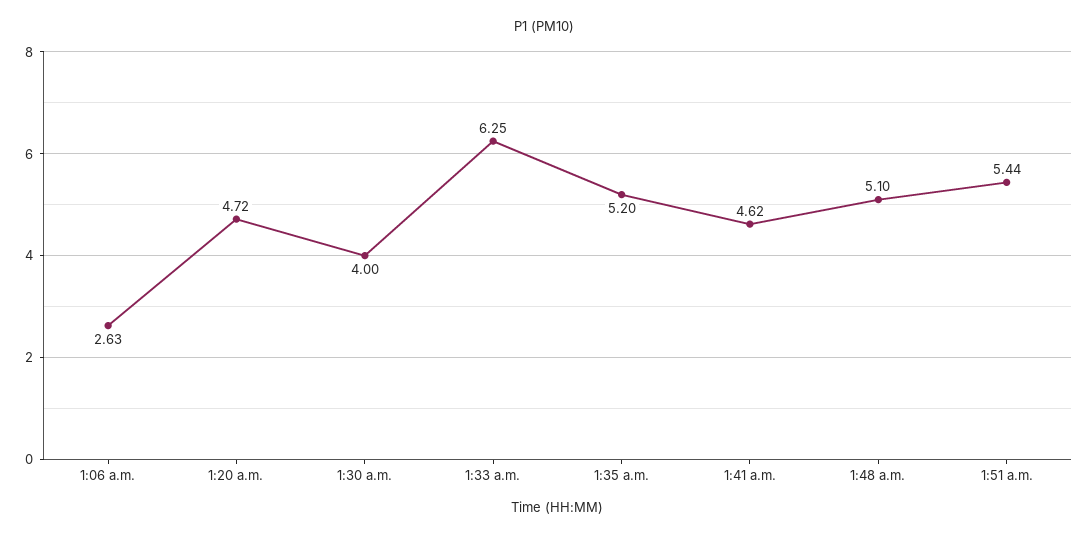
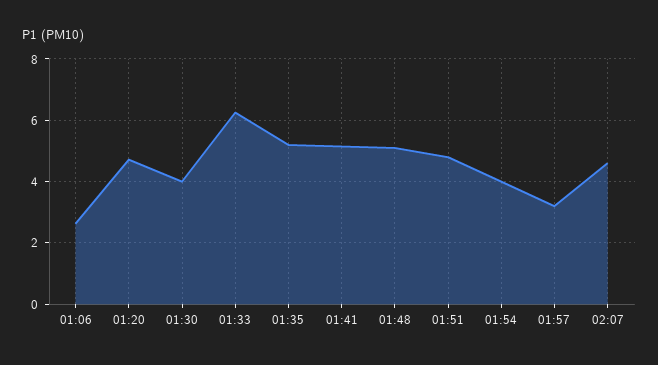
1:41 a.m.: 4.62 -> 5.2
1:51 a.m.: 5.44 -> 4.8
01:54: none -> 4
01:57: none -> 3.2
02:07: none -> 4.6

